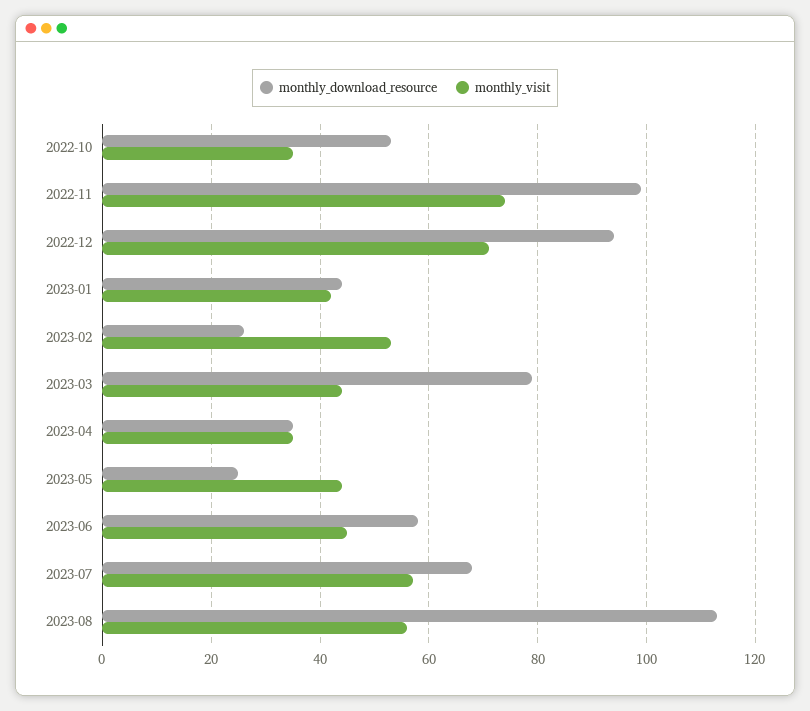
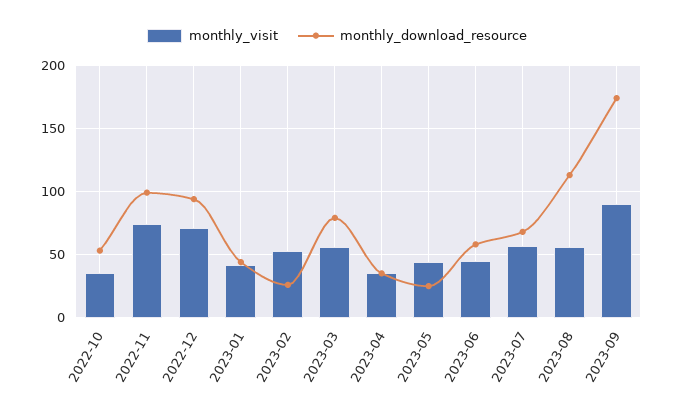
monthly_visit, 2023-03: 45 -> 55
monthly_visit, 2023-09: none -> 90
monthly_download_resource, 2023-09: none -> 175

